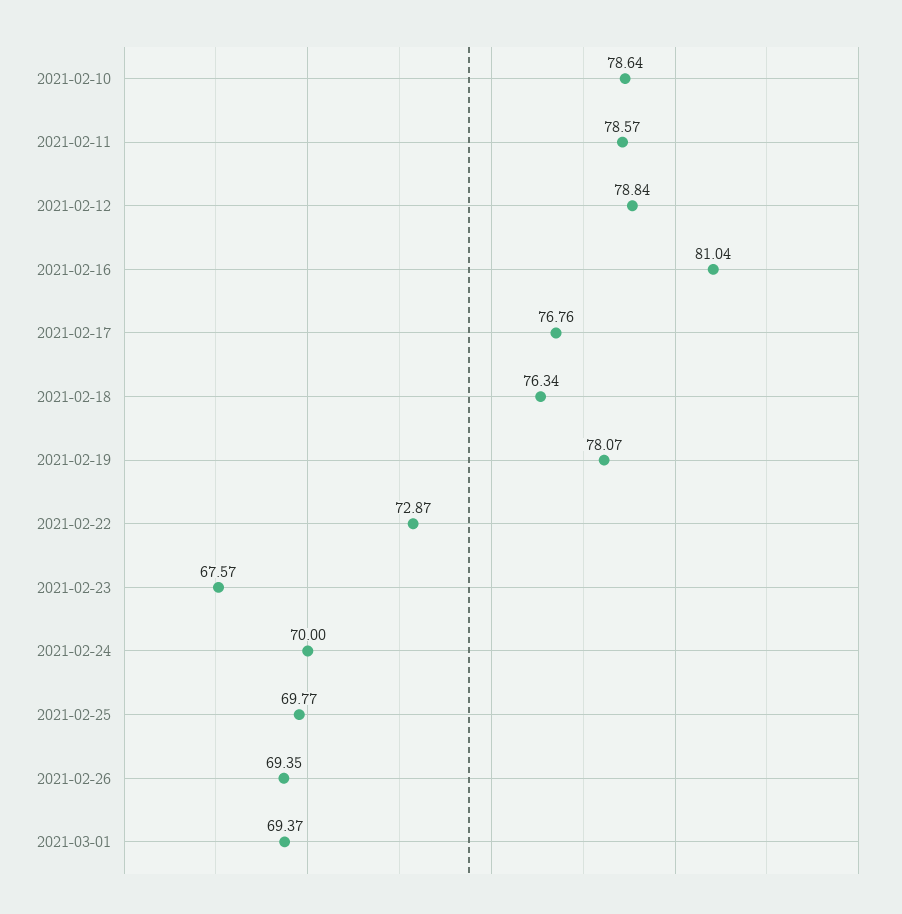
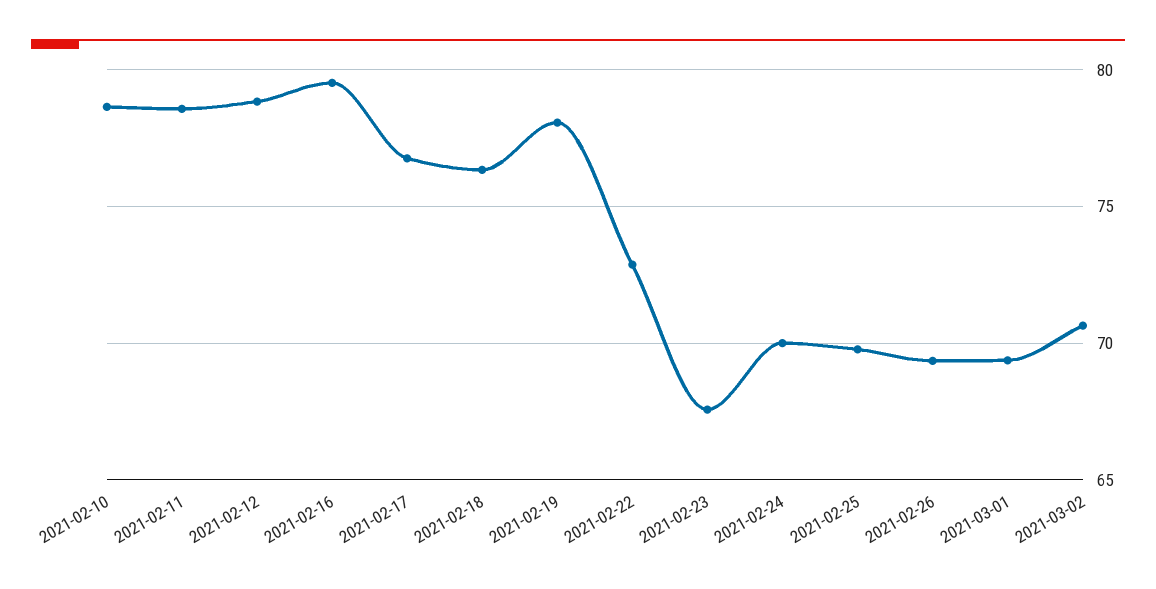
2021-02-16: 81.04 -> 79.5
2021-03-02: none -> 70.5

